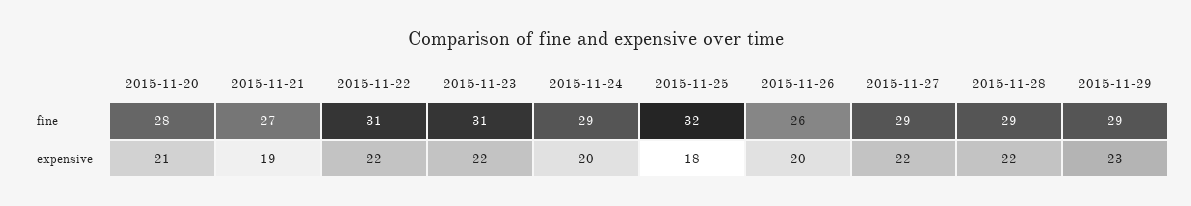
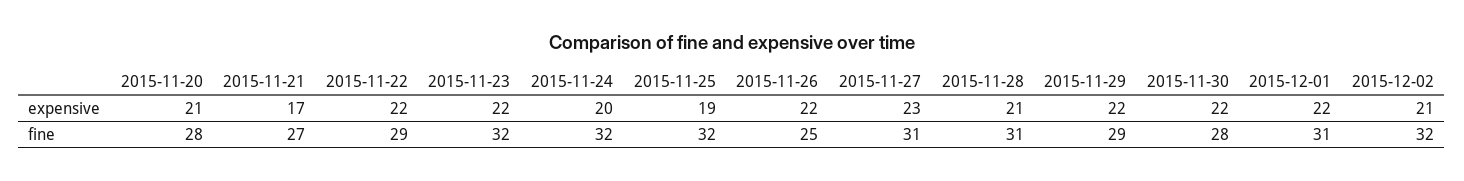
2015-11-22, fine: 31 -> 29
2015-11-23, fine: 31 -> 32
2015-11-24, fine: 29 -> 32
2015-11-26, fine: 26 -> 25
2015-11-27, fine: 29 -> 31
2015-11-28, fine: 29 -> 31
2015-11-21, expensive: 19 -> 17
2015-11-25, expensive: 18 -> 19
2015-11-26, expensive: 20 -> 22
2015-11-27, expensive: 22 -> 23
2015-11-28, expensive: 22 -> 21
2015-11-29, expensive: 23 -> 22
2015-11-30, expensive: none -> 22
2015-12-01, expensive: none -> 22
2015-12-02, expensive: none -> 21
2015-11-30, fine: none -> 28
2015-12-01, fine: none -> 31
2015-12-02, fine: none -> 32

